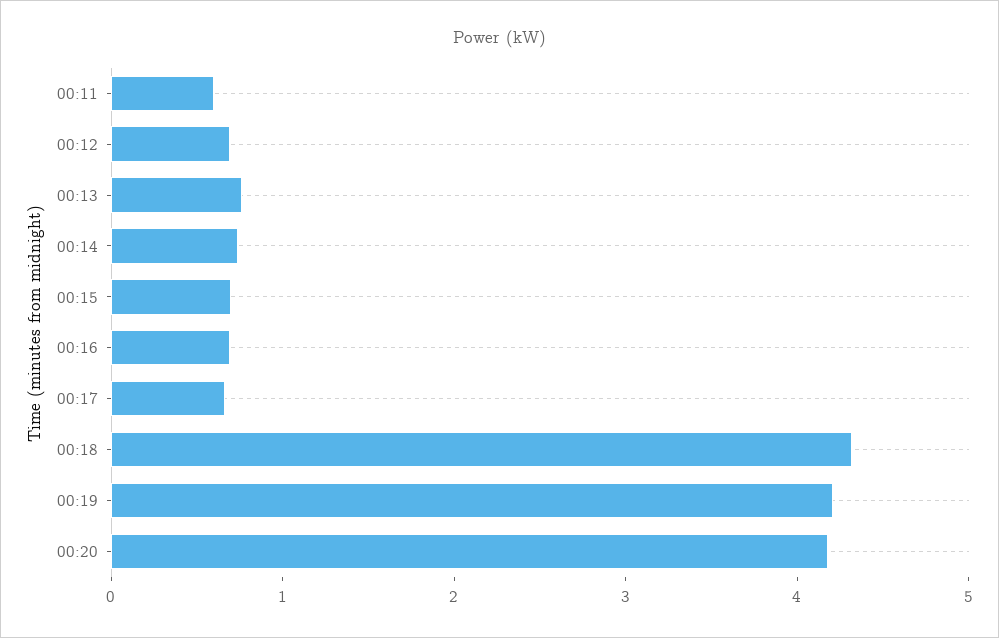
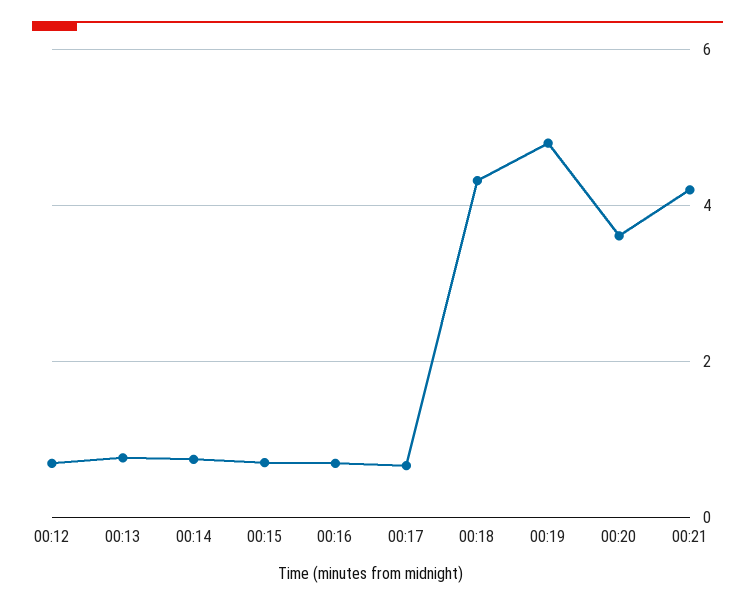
00:11: 0.6 -> none
00:19: 4.2 -> 4.8
00:20: 4.2 -> 3.6
00:21: none -> 4.2

